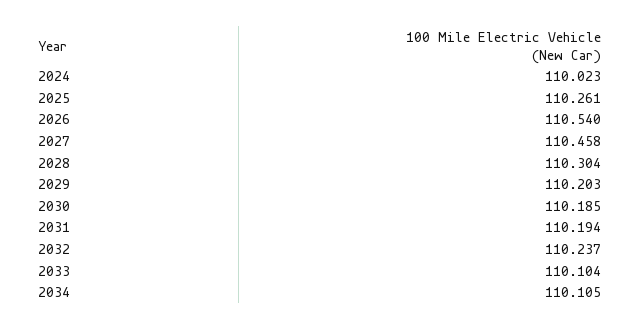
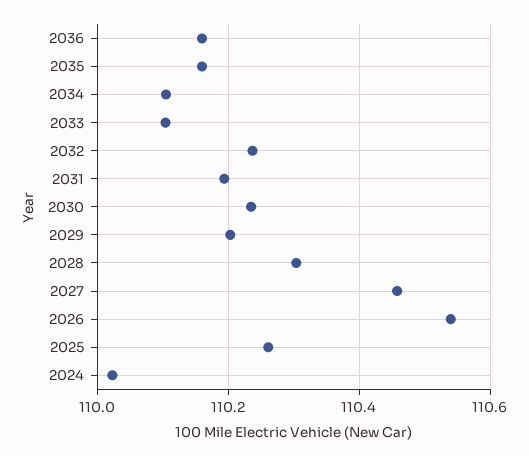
2030: 110.185 -> 110.24
2036: none -> 110.16
2035: none -> 110.16

